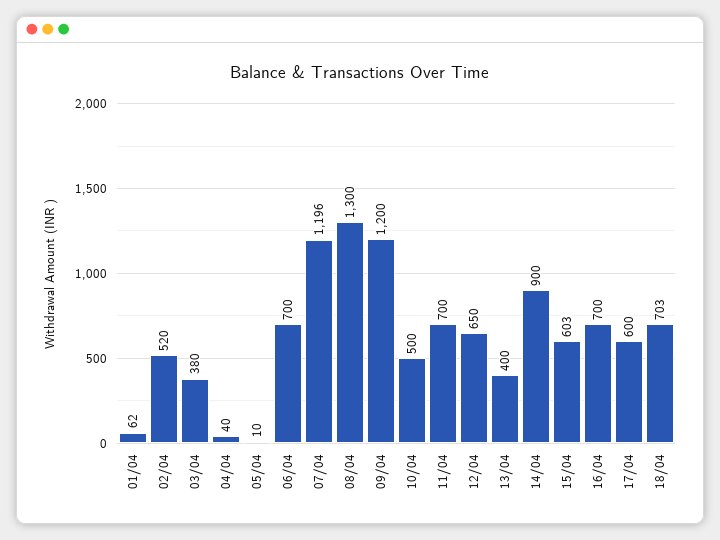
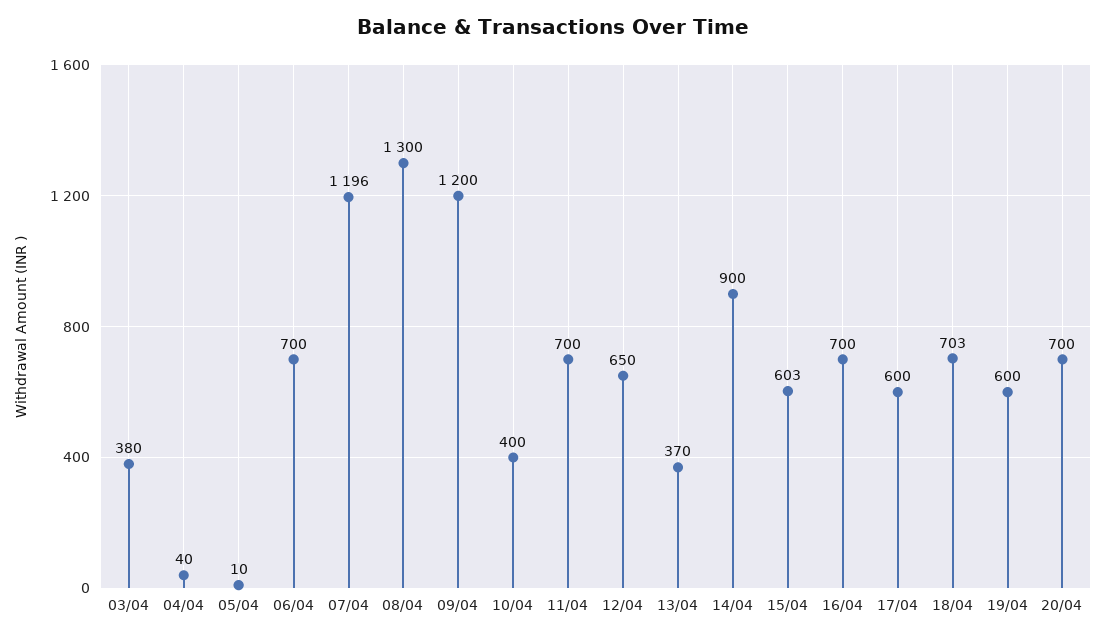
01/04: 62 -> none
02/04: 520 -> none
10/04: 500 -> 400
13/04: 400 -> 370
19/04: none -> 600
20/04: none -> 700

